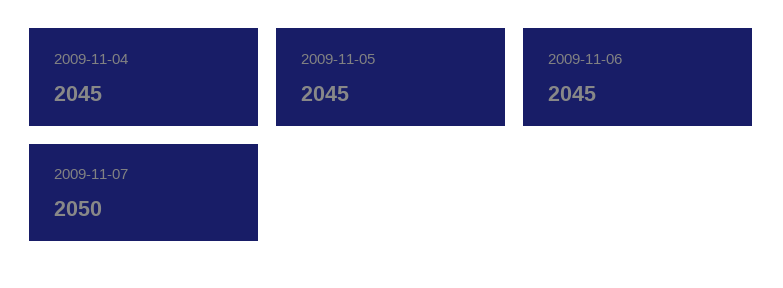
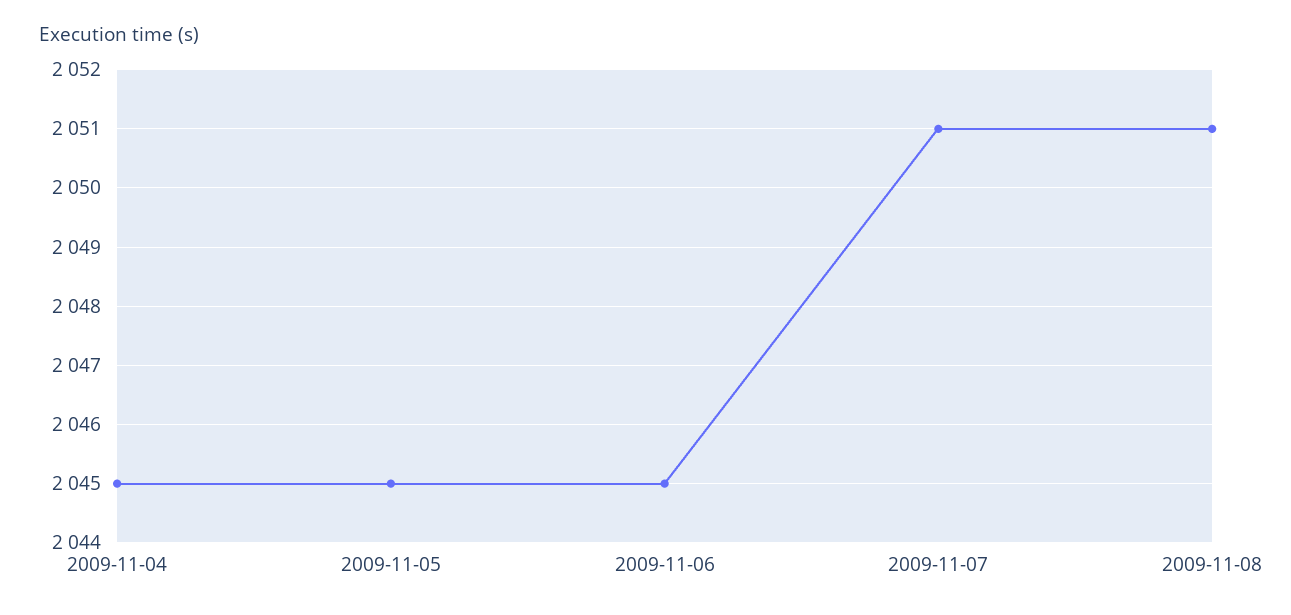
2009-11-07: 2050 -> 2051
2009-11-08: none -> 2051

